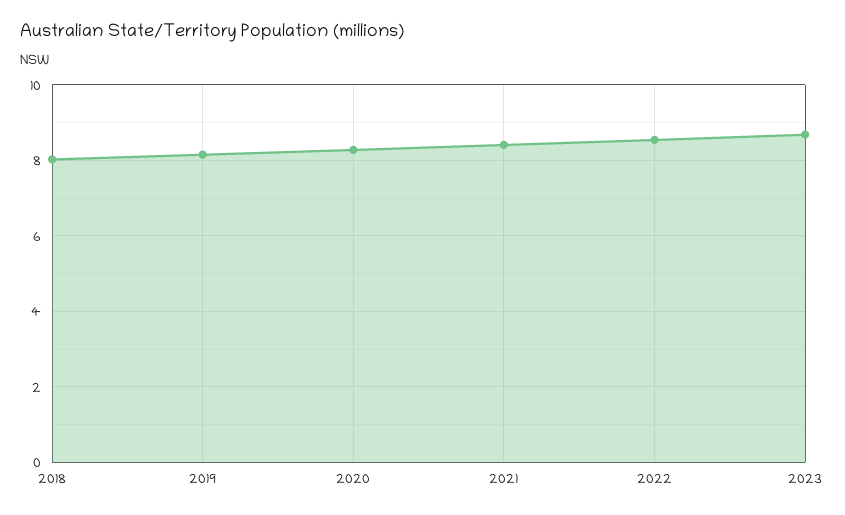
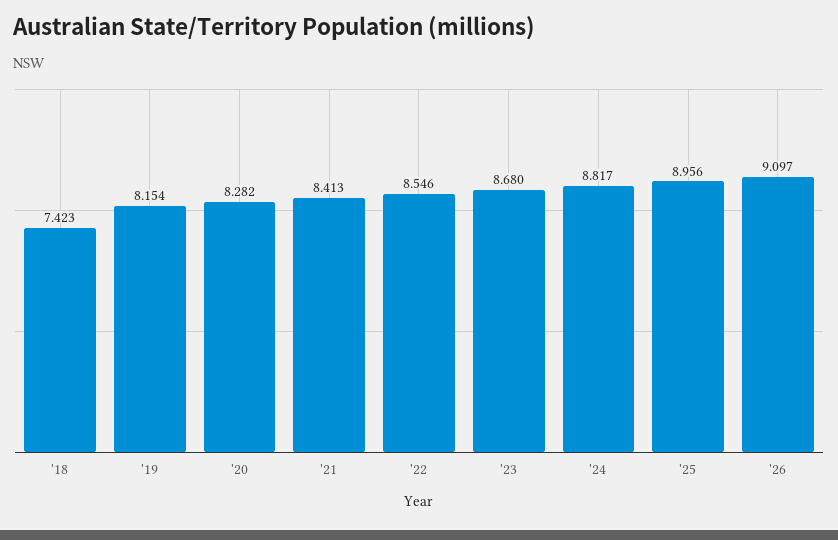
2018: 8 -> 7.423
'24: none -> 8.817
'25: none -> 8.956
'26: none -> 9.097

